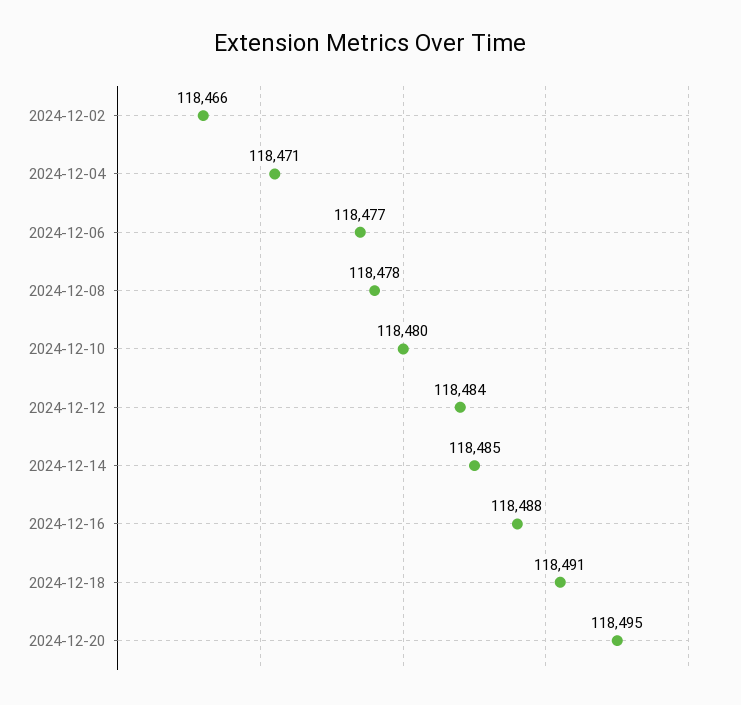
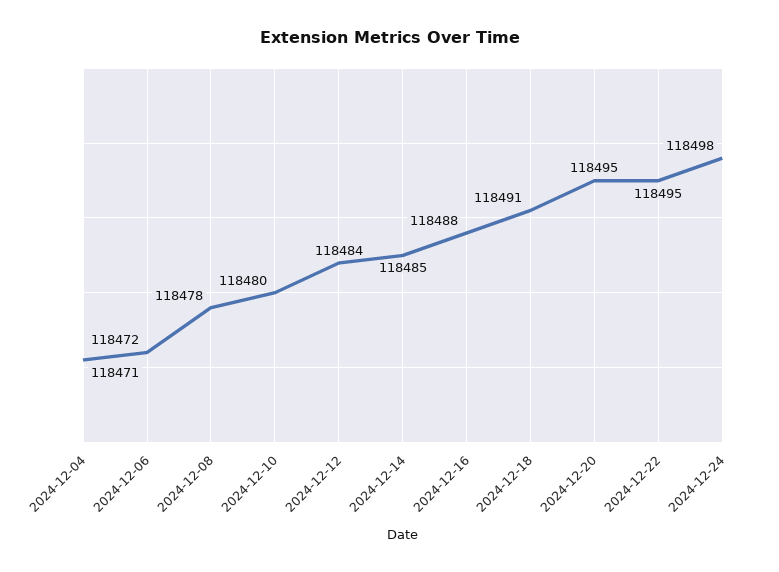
2024-12-02: 118466 -> none
2024-12-06: 118477 -> 118472
2024-12-22: none -> 118495
2024-12-24: none -> 118498

